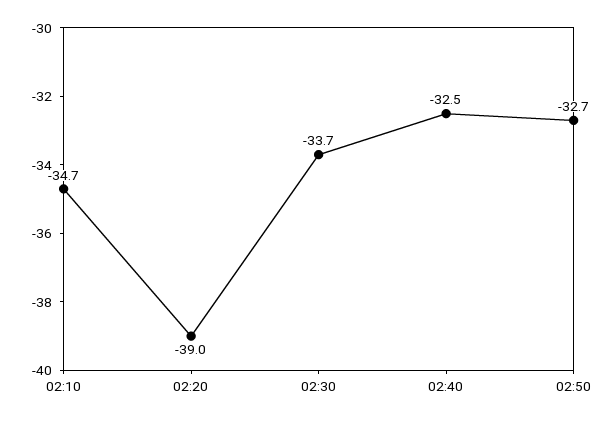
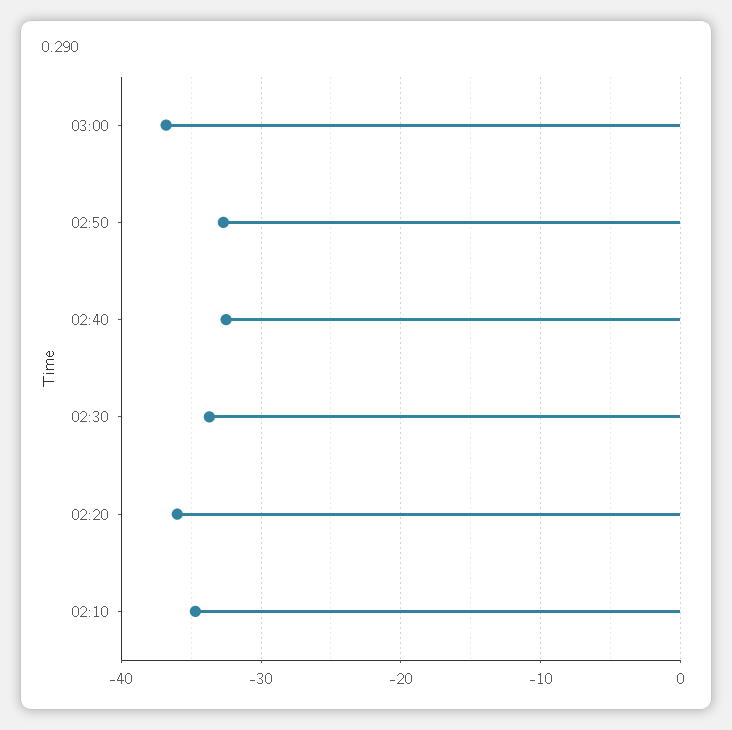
02:20: -39 -> -36
03:00: none -> -37

